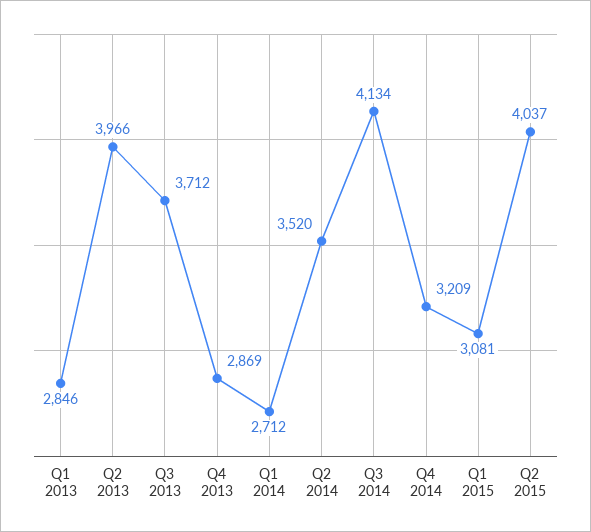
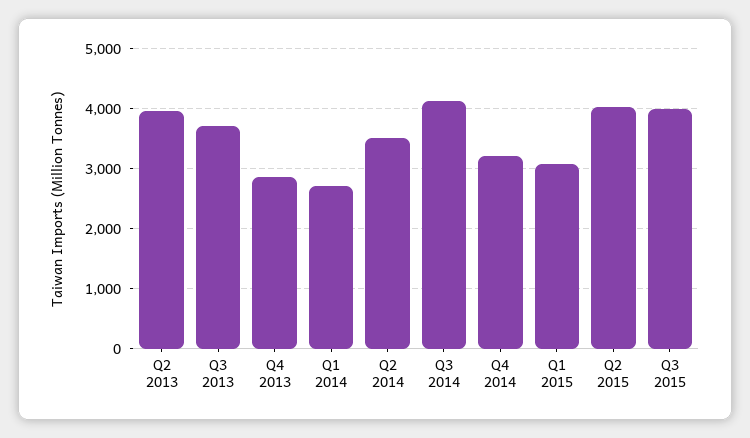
Q1 2013: 2846 -> none
Q3 2015: none -> 4000

